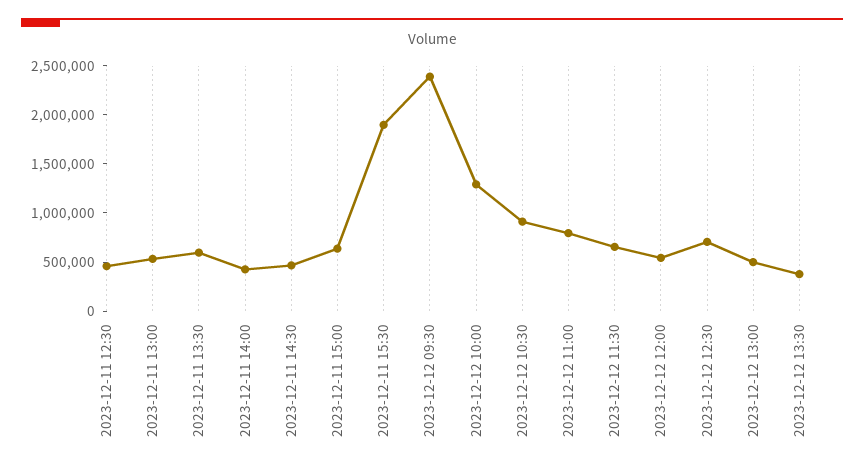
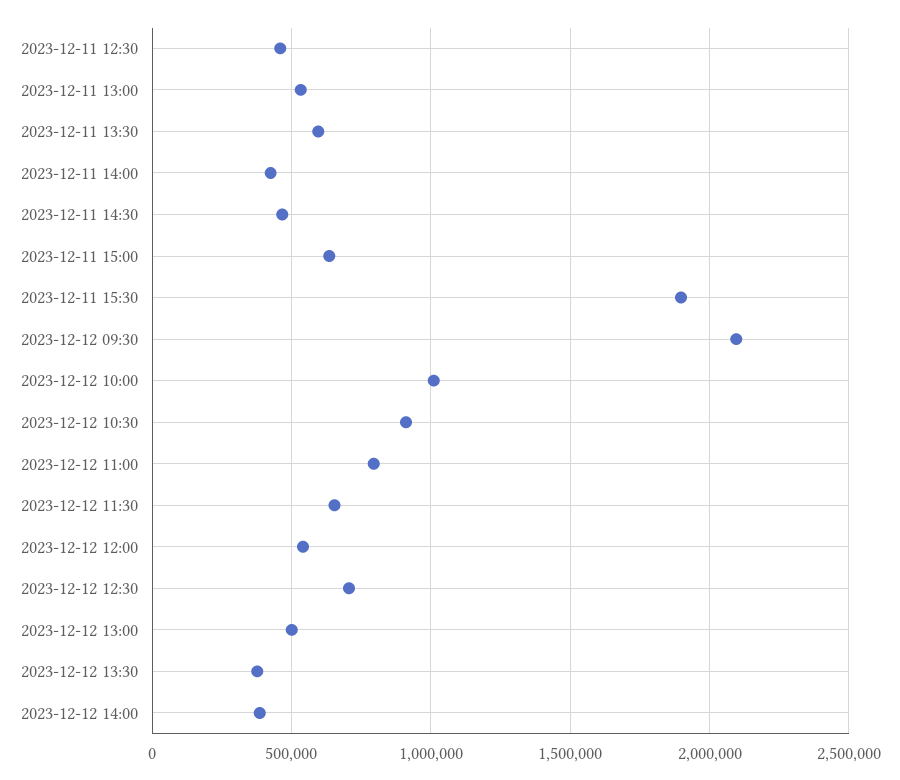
2023-12-12 09:30: 2400000 -> 2100000
2023-12-12 10:00: 1300000 -> 1000000
2023-12-12 14:00: none -> 400000

